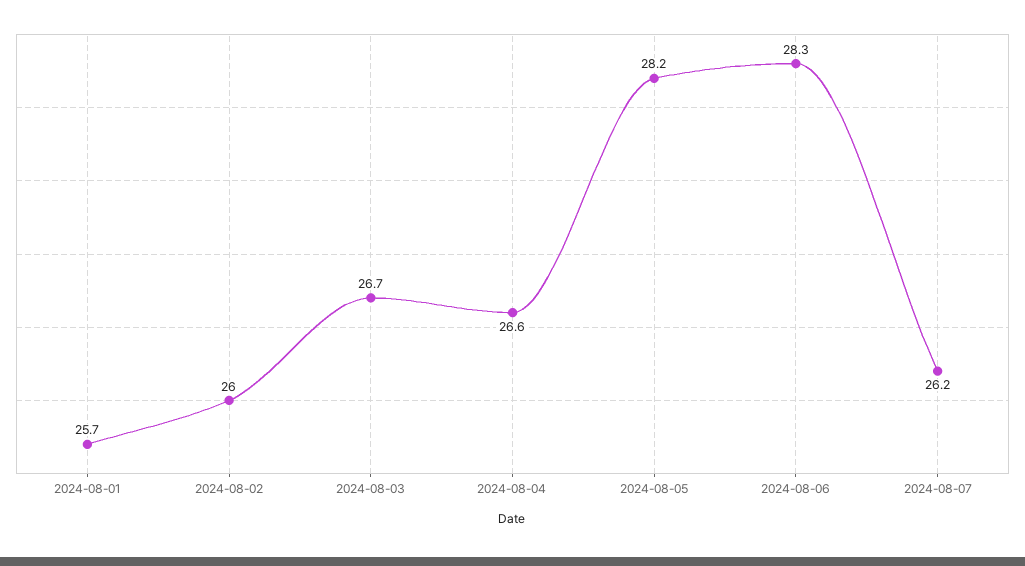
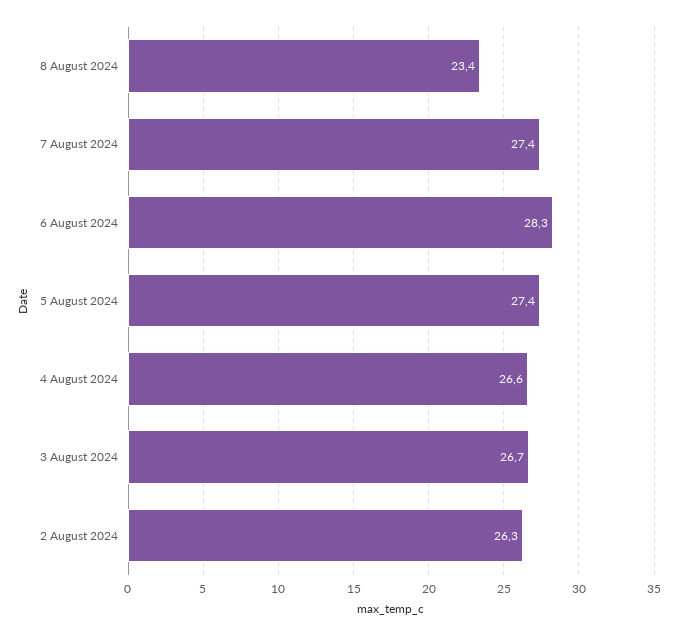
2024-08-01: 25.7 -> none
2024-08-02: 26 -> 26.3
2024-08-05: 28.2 -> 27.4
2024-08-07: 26.2 -> 27.4
8 August 2024: none -> 23.4

